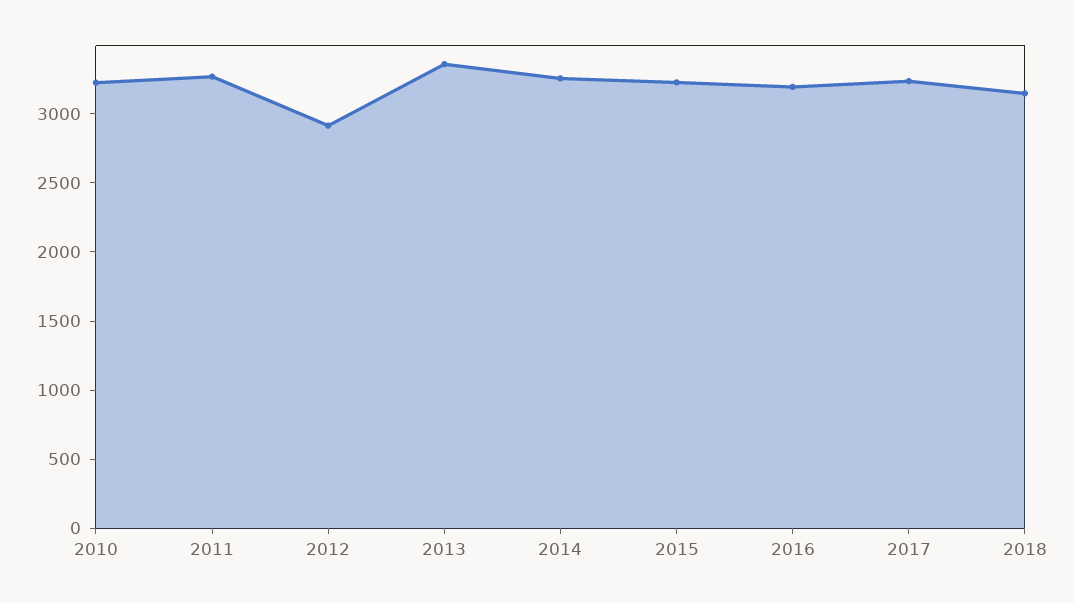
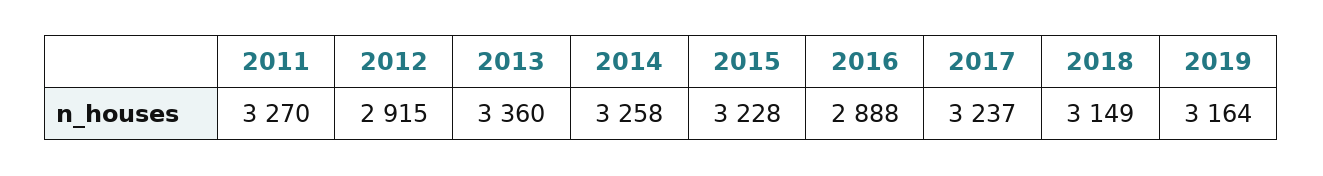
2010: 3200 -> none
2016: 3200 -> 2888
2019: none -> 3164

